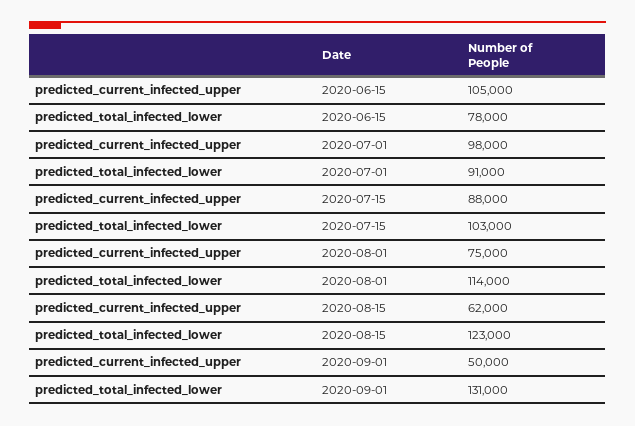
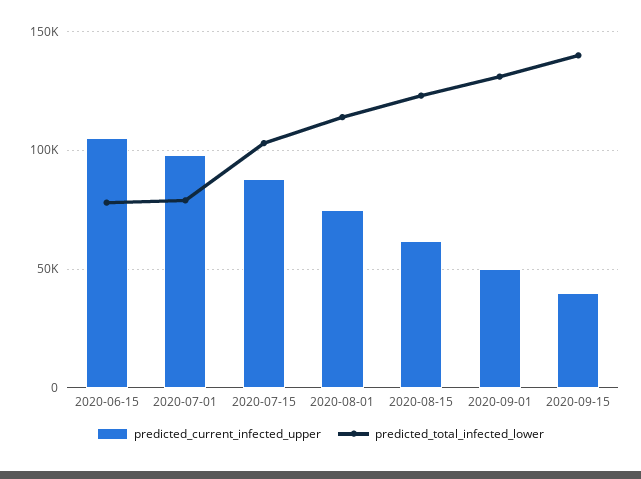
predicted_total_infected_lower, 2020-07-01: 91000 -> 80000
predicted_current_infected_upper, 2020-09-15: none -> 40000
predicted_total_infected_lower, 2020-09-15: none -> 140000

